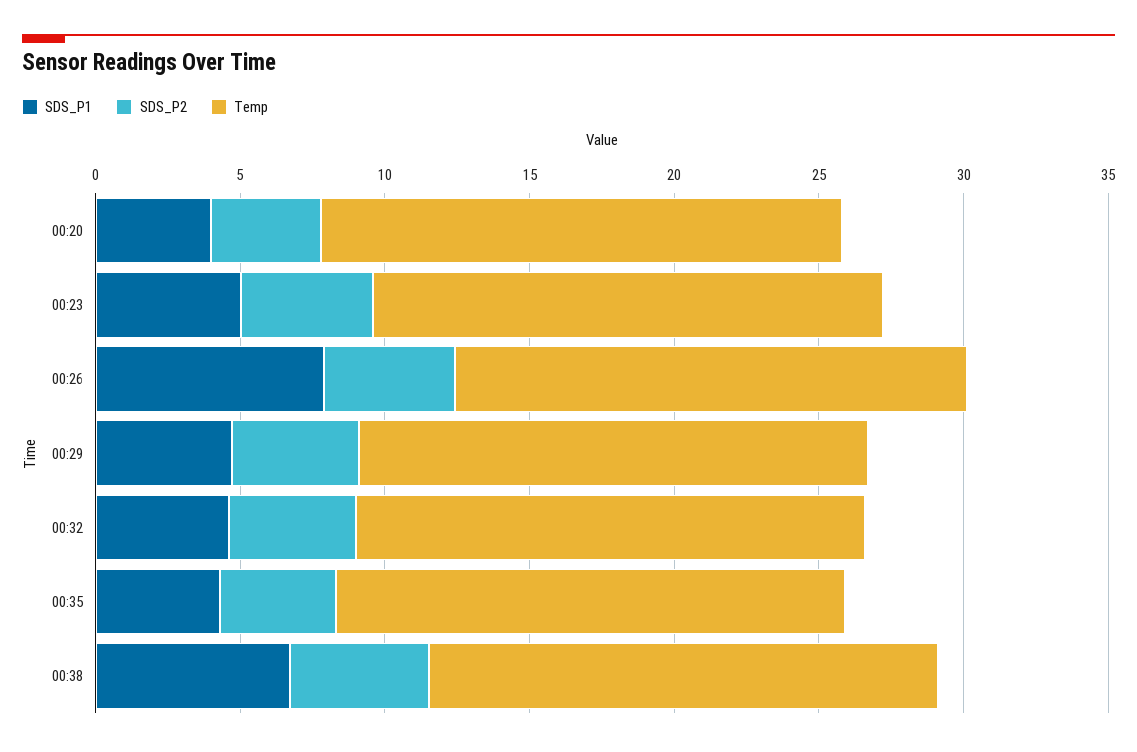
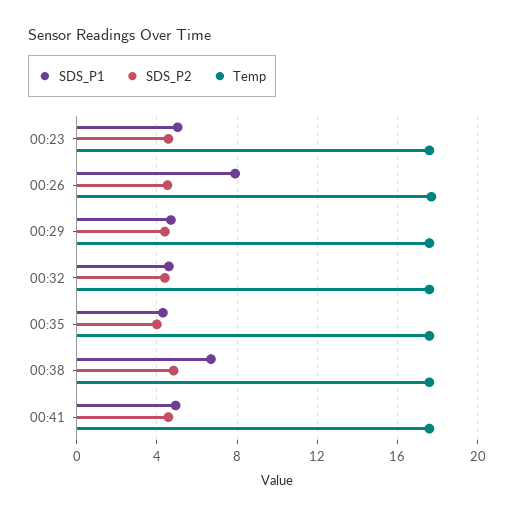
SDS_P1, 00:20: 4 -> none
SDS_P2, 00:20: 4 -> none
Temp, 00:20: 18 -> none
SDS_P1, 00:41: none -> 5
SDS_P2, 00:41: none -> 4.5
Temp, 00:41: none -> 17.5

